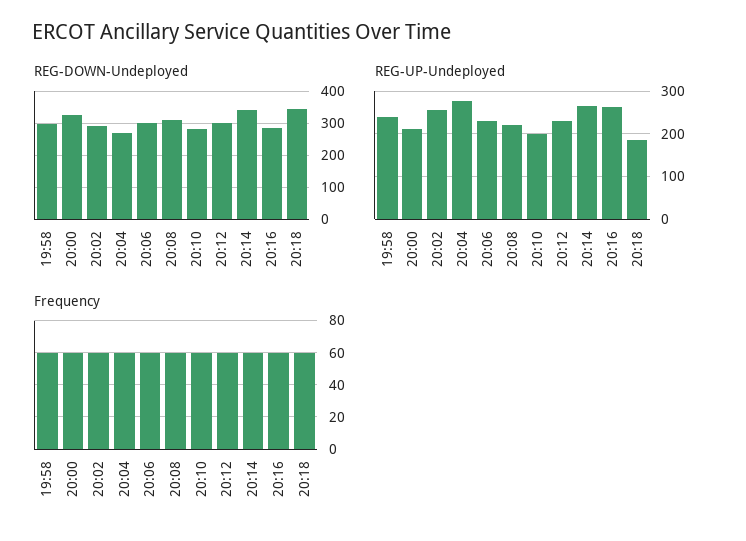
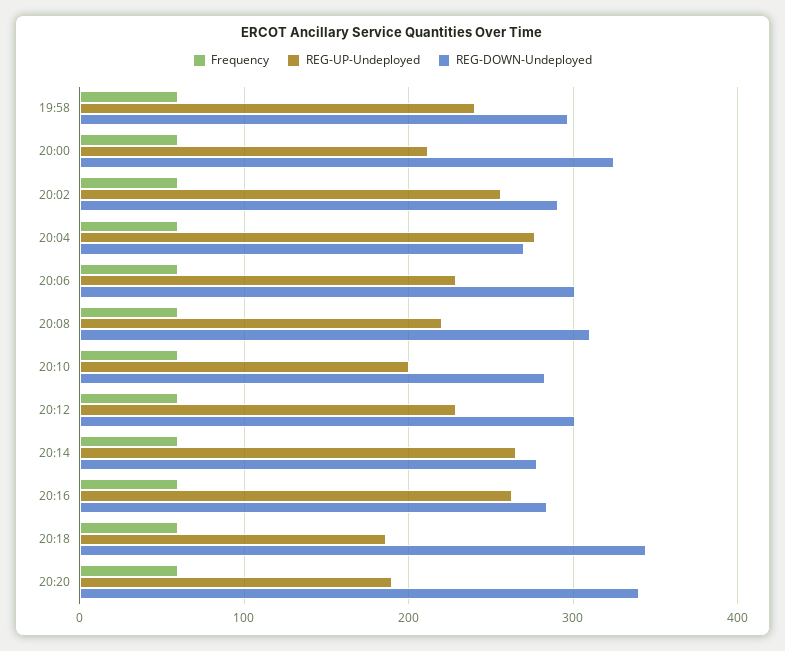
REG-DOWN-Undeployed, 20:14: 340 -> 280
Frequency, 20:20: none -> 60
REG-UP-Undeployed, 20:20: none -> 190
REG-DOWN-Undeployed, 20:20: none -> 340

